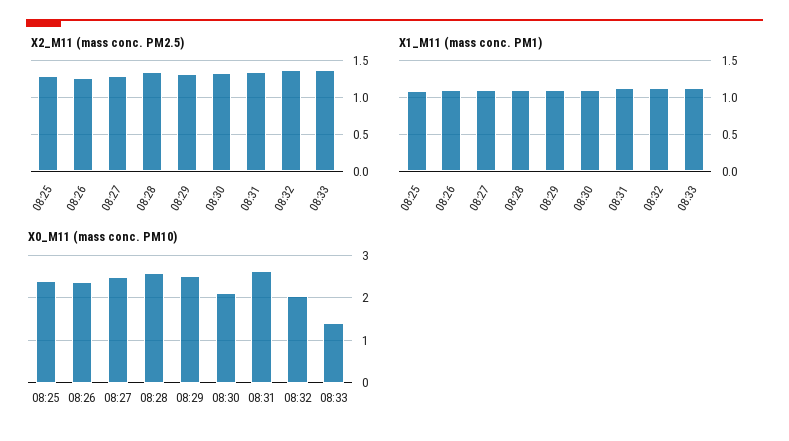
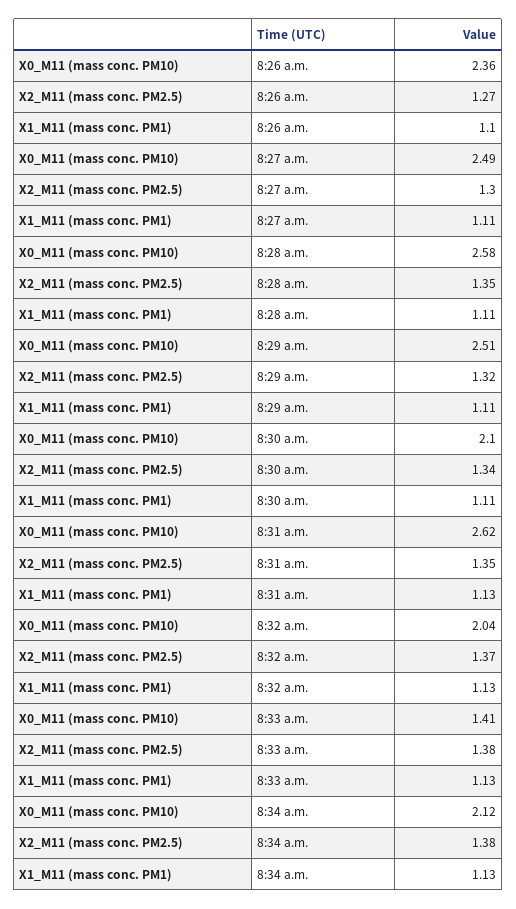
X2_M11 (mass conc. PM2.5), 08:25: 1.3 -> none
X1_M11 (mass conc. PM1), 08:25: 1.1 -> none
X0_M11 (mass conc. PM10), 08:25: 2.4 -> none
X0_M11 (mass conc. PM10), 8:34 a.m.: none -> 2.12
X2_M11 (mass conc. PM2.5), 8:34 a.m.: none -> 1.38
X1_M11 (mass conc. PM1), 8:34 a.m.: none -> 1.13

